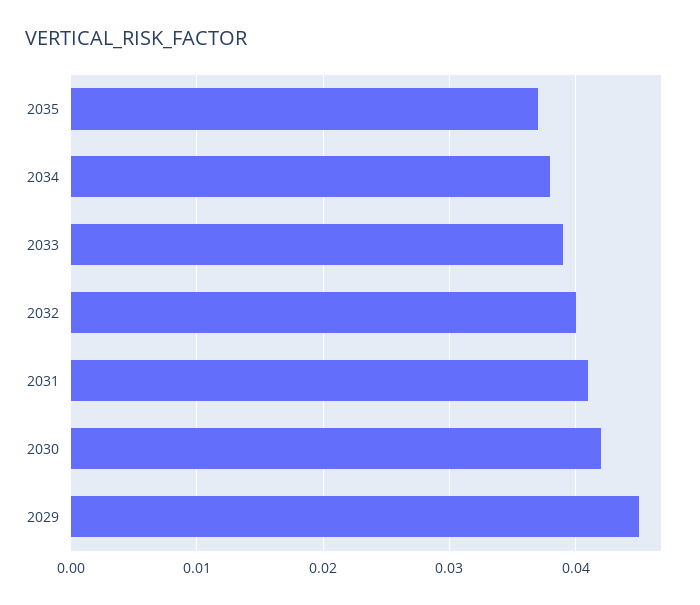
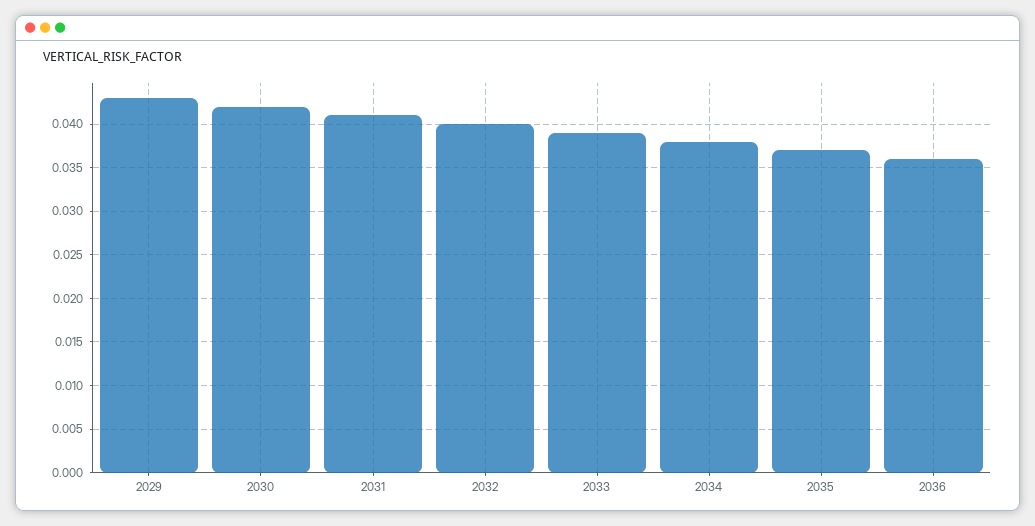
2029: 0.045 -> 0.043
2036: none -> 0.036

